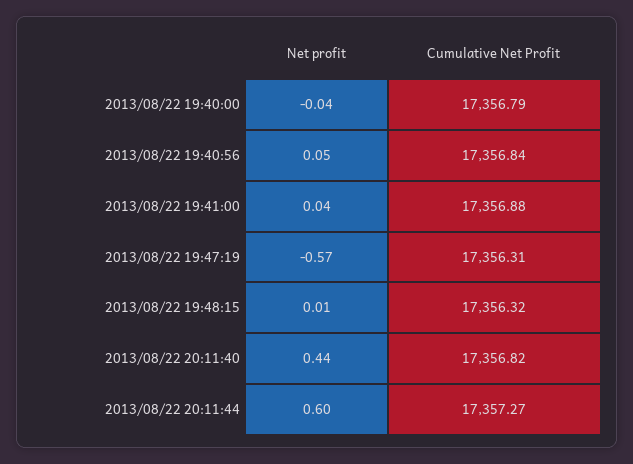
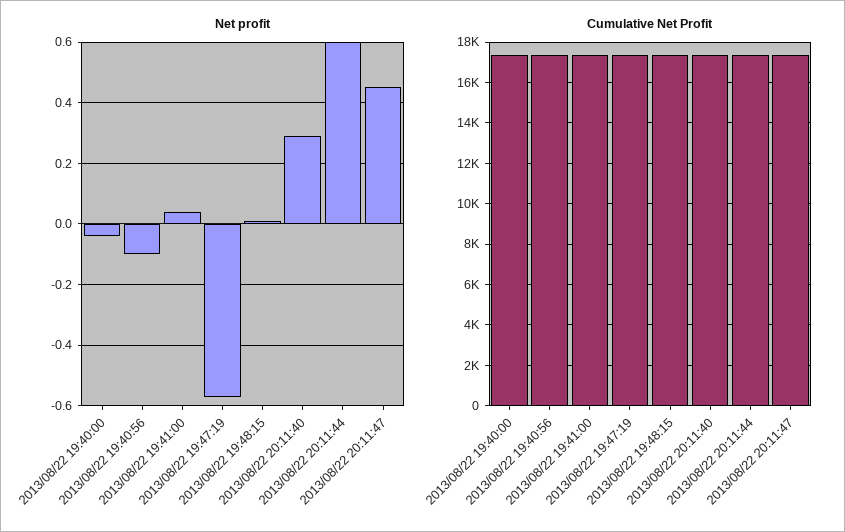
Net profit, 2013/08/22 19:40:56: 0.05 -> -0.1
Net profit, 2013/08/22 20:11:40: 0.44 -> 0.3
Net profit, 2013/08/22 20:11:47: none -> 0.45
Cumulative Net Profit, 2013/08/22 20:11:47: none -> 17500

